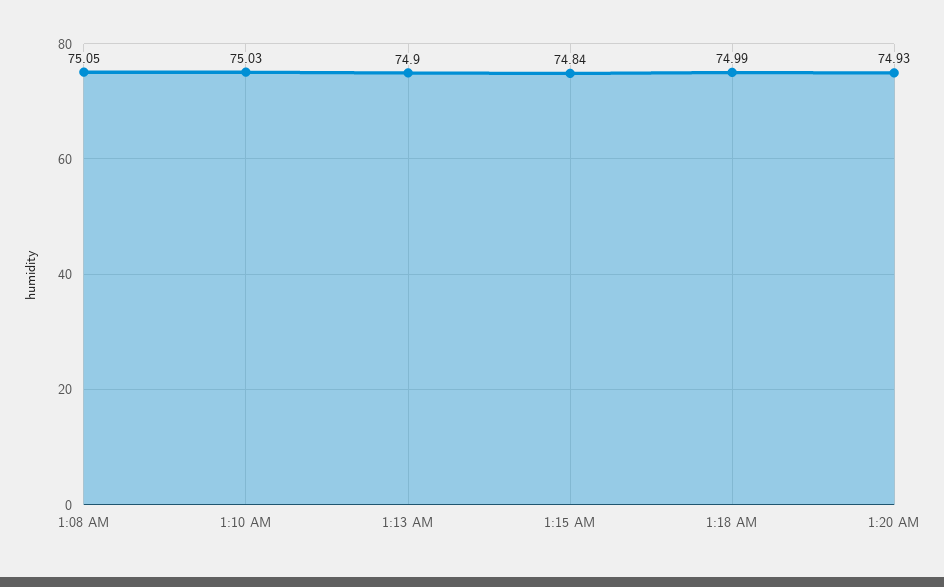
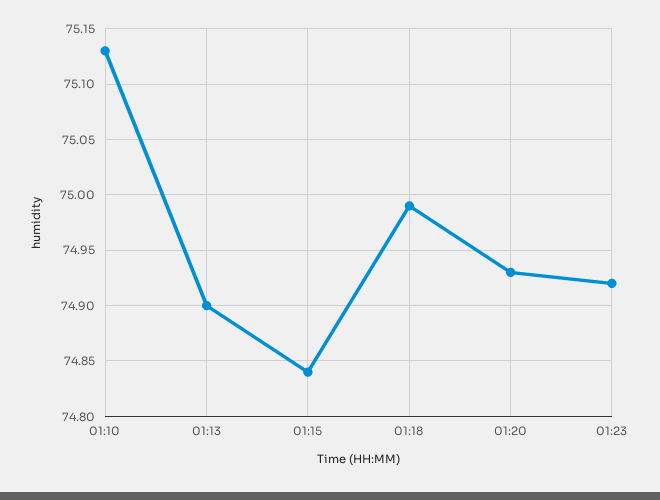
1:08 AM: 75.05 -> none
1:10 AM: 75.03 -> 75.13
01:23: none -> 74.92

